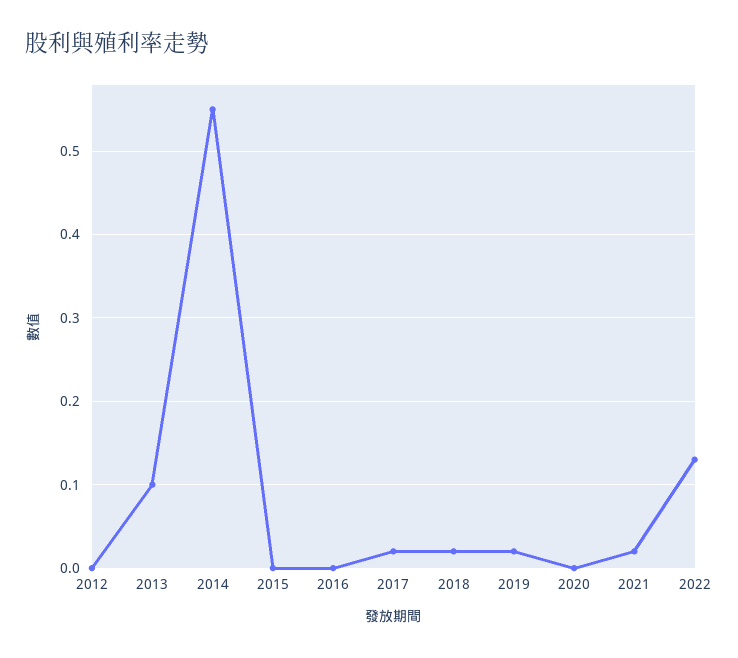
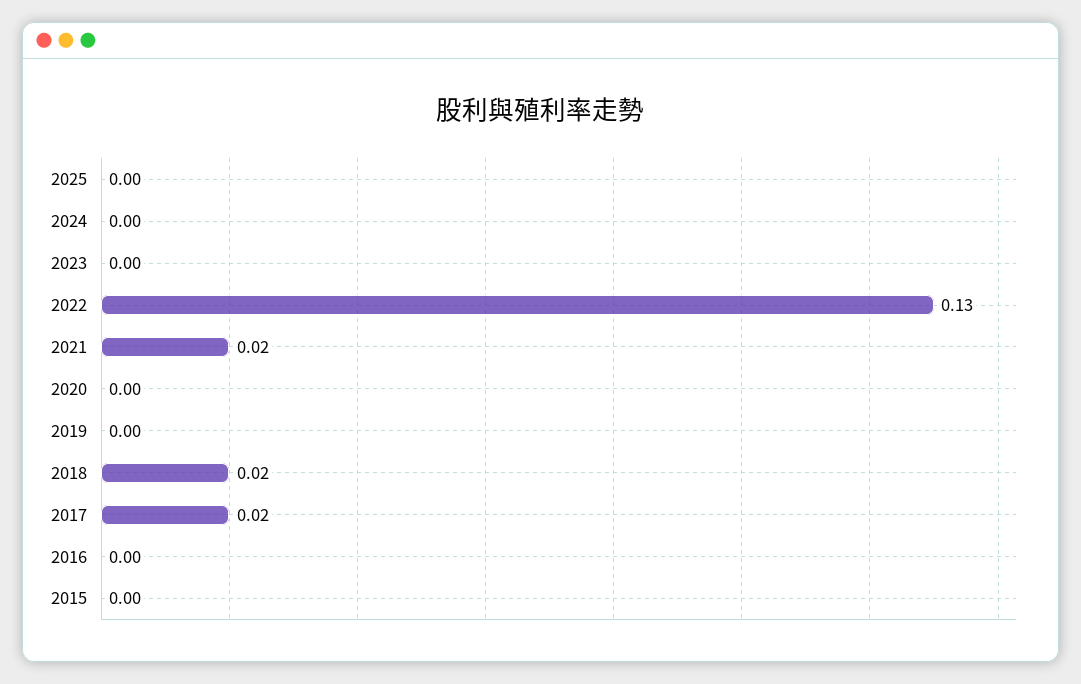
2012: 0 -> none
2013: 0.1 -> none
2014: 0.55 -> none
2019: 0.02 -> 0
2025: none -> 0
2024: none -> 0
2023: none -> 0

